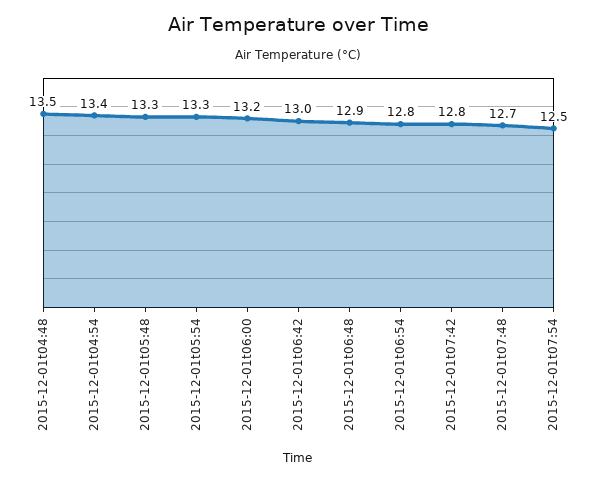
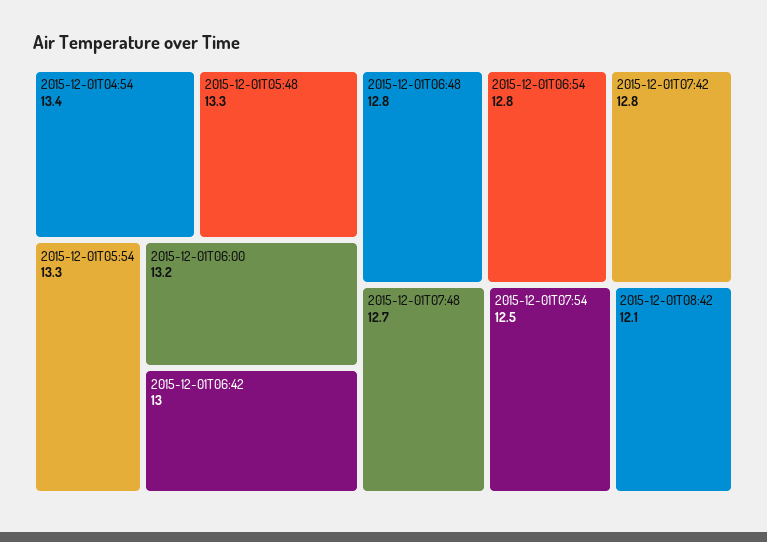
2015-12-01t04:48: 13.5 -> none
2015-12-01t06:48: 12.9 -> 12.8
2015-12-01T08:42: none -> 12.1

